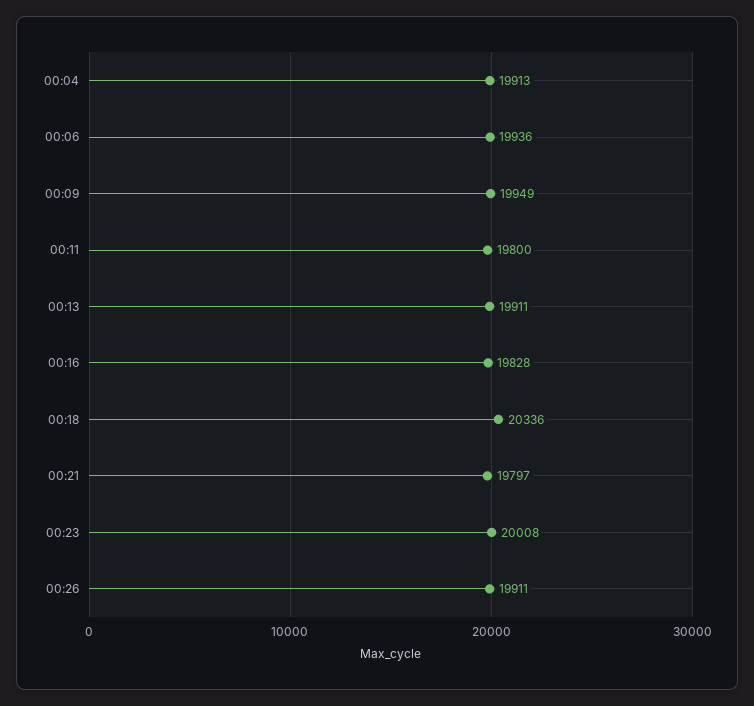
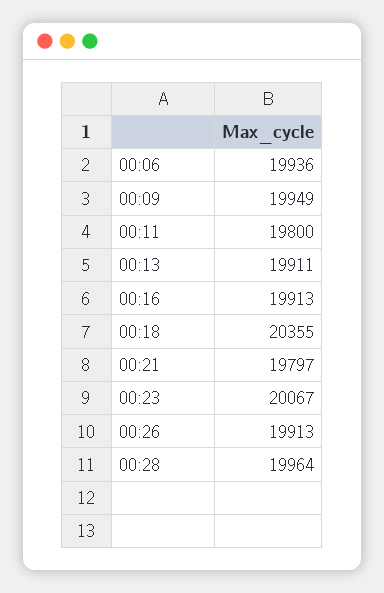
00:04: 19913 -> none
00:16: 19828 -> 19913
00:18: 20336 -> 20355
00:23: 20008 -> 20067
00:26: 19911 -> 19913
00:28: none -> 19964

